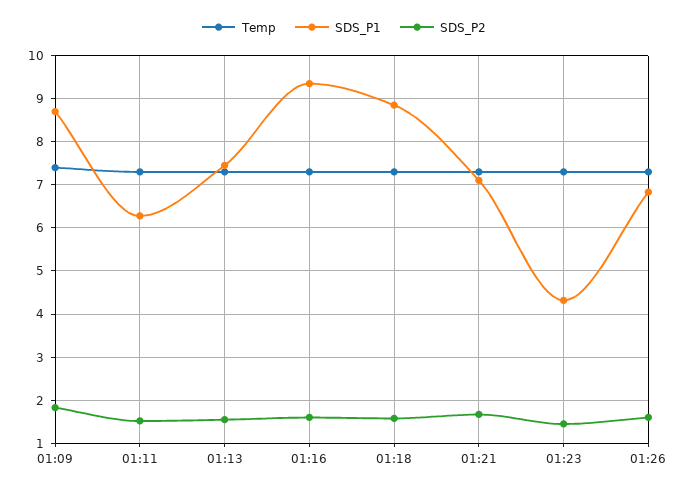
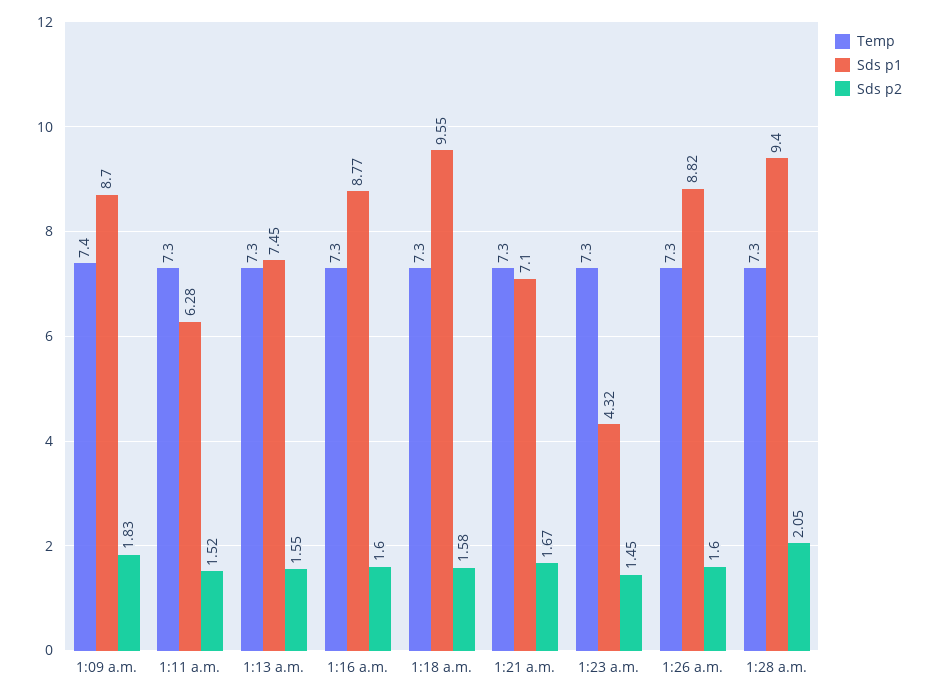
SDS_P1, 01:16: 9.4 -> 8.77
SDS_P1, 01:18: 8.8 -> 9.55
SDS_P1, 01:26: 6.8 -> 8.82
Temp, 1:28 a.m.: none -> 7.3
SDS_P1, 1:28 a.m.: none -> 9.4
SDS_P2, 1:28 a.m.: none -> 2.05

